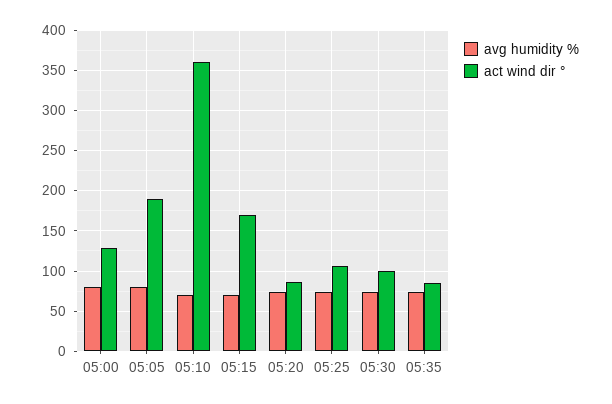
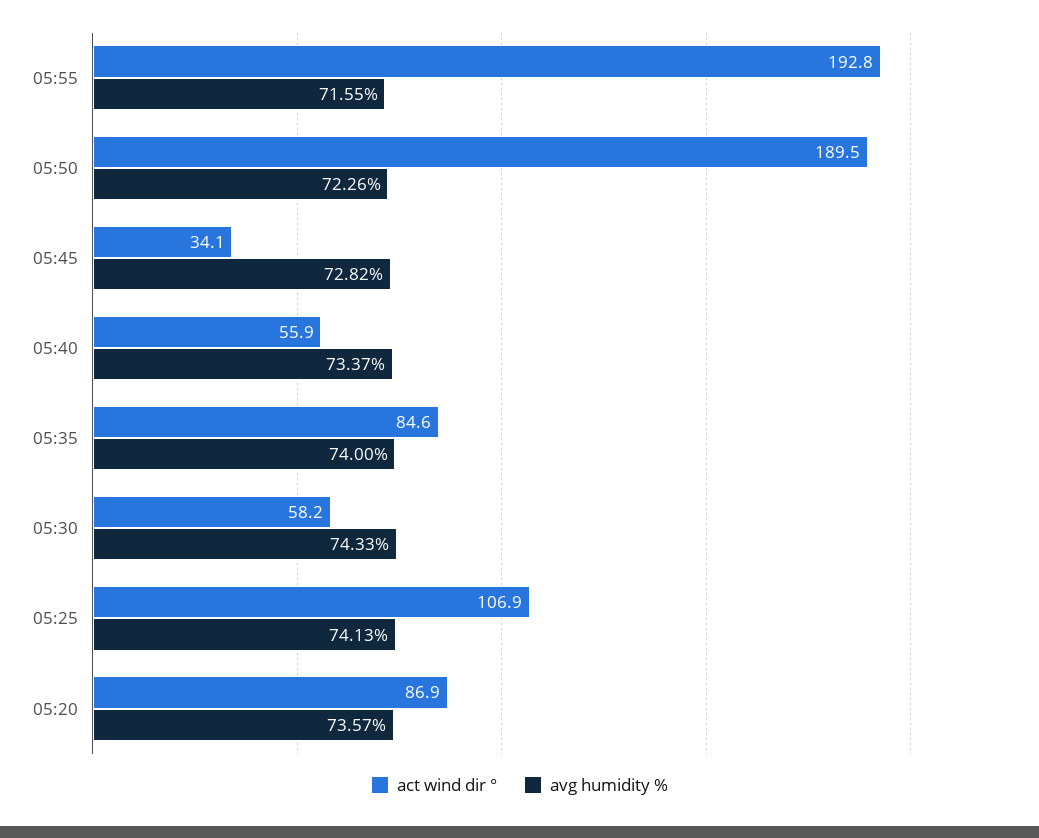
avg humidity %, 05:00: 80 -> none
act wind dir °, 05:00: 130 -> none
avg humidity %, 05:05: 80 -> none
act wind dir °, 05:05: 190 -> none
avg humidity %, 05:10: 70 -> none
act wind dir °, 05:10: 360 -> none
avg humidity %, 05:15: 70 -> none
act wind dir °, 05:15: 170 -> none
act wind dir °, 05:30: 100 -> 58.2
act wind dir °, 05:55: none -> 192.8
avg humidity %, 05:55: none -> 71.55
act wind dir °, 05:50: none -> 189.5
avg humidity %, 05:50: none -> 72.26
act wind dir °, 05:45: none -> 34.1
avg humidity %, 05:45: none -> 72.82
act wind dir °, 05:40: none -> 55.9
avg humidity %, 05:40: none -> 73.37

